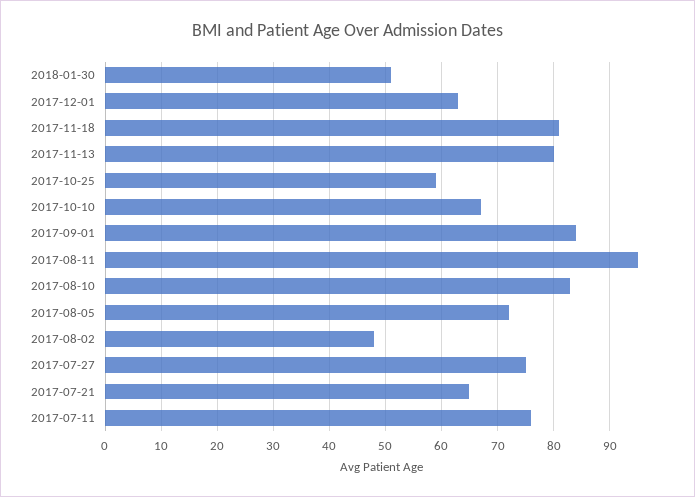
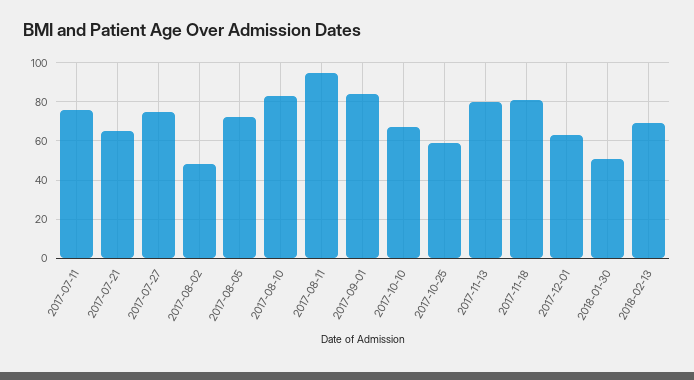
2018-02-13: none -> 70

